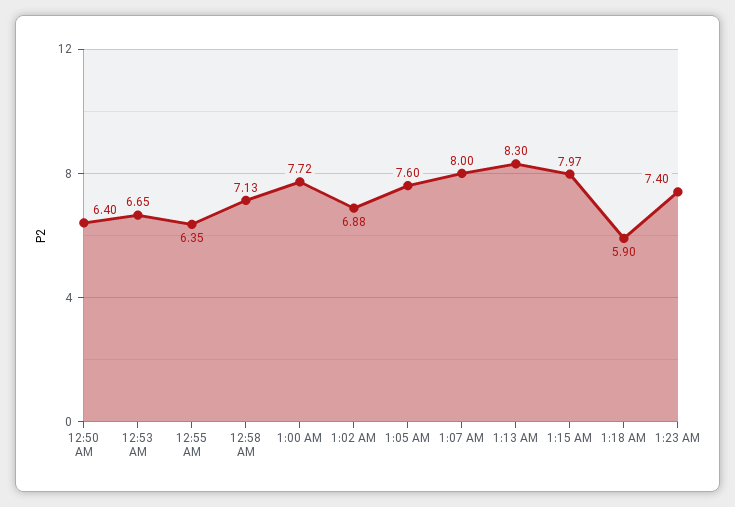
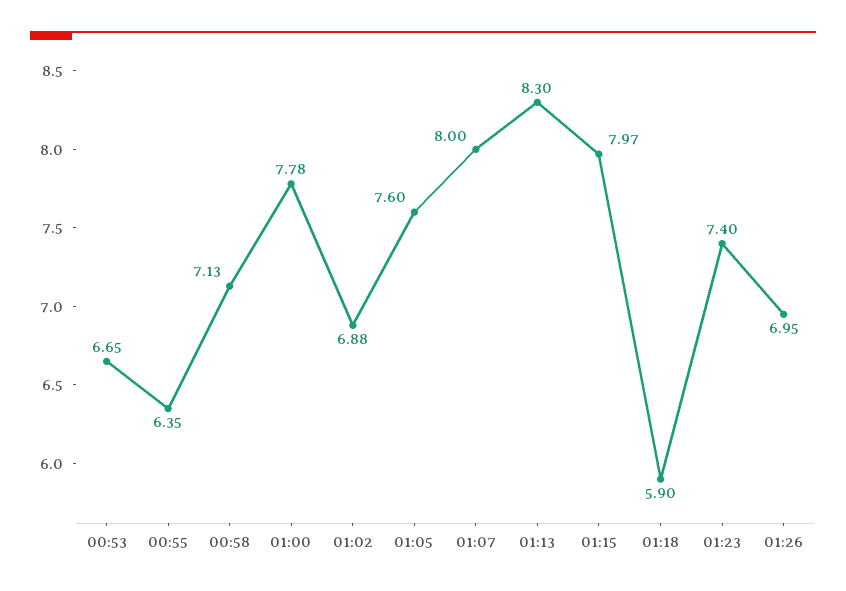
12:50 AM: 6.4 -> none
1:00 AM: 7.72 -> 7.78
01:26: none -> 6.95

